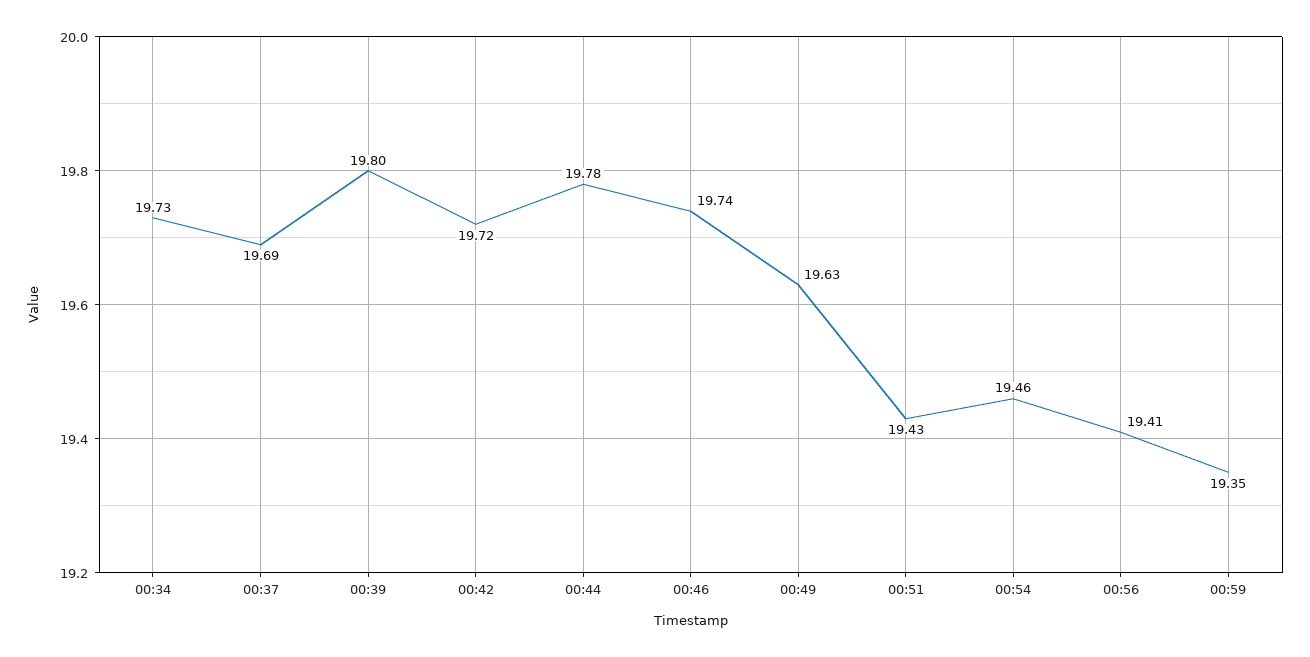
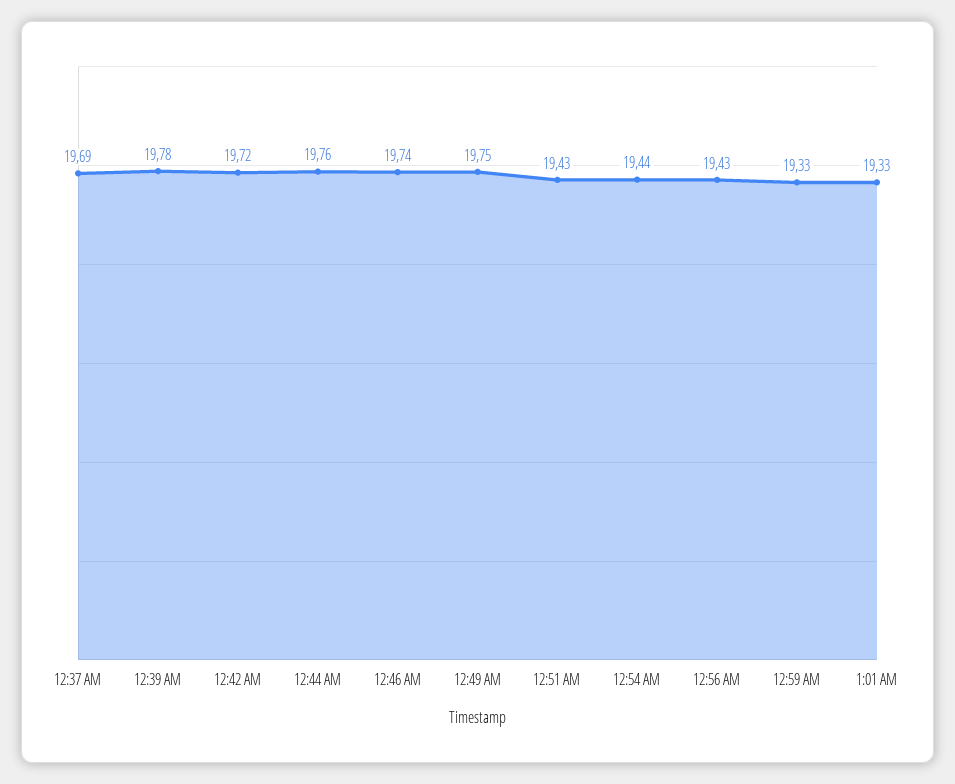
00:34: 19.73 -> none
00:39: 19.8 -> 19.78
00:44: 19.78 -> 19.76
00:49: 19.63 -> 19.75
00:54: 19.46 -> 19.44
00:56: 19.41 -> 19.43
00:59: 19.35 -> 19.33
1:01 AM: none -> 19.33

